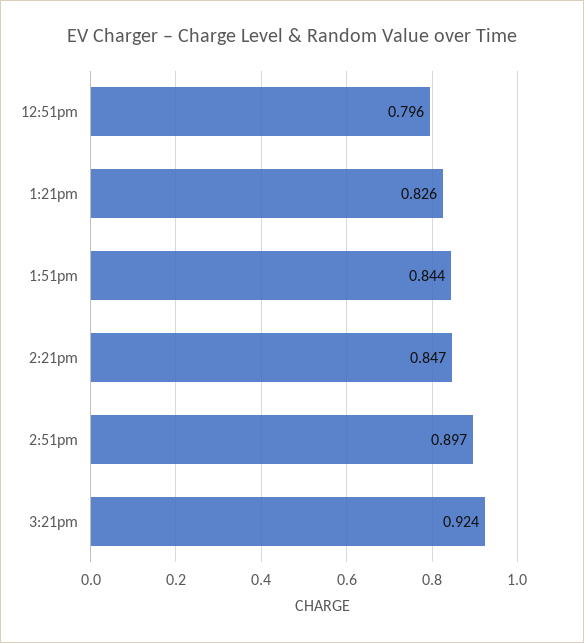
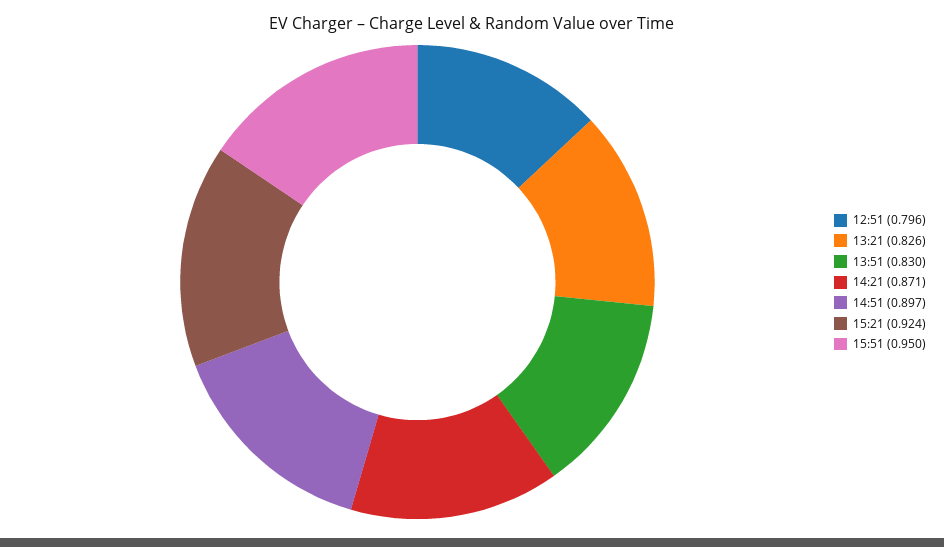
1:51pm: 0.844 -> 0.83
2:21pm: 0.847 -> 0.871
15:51: none -> 0.95

